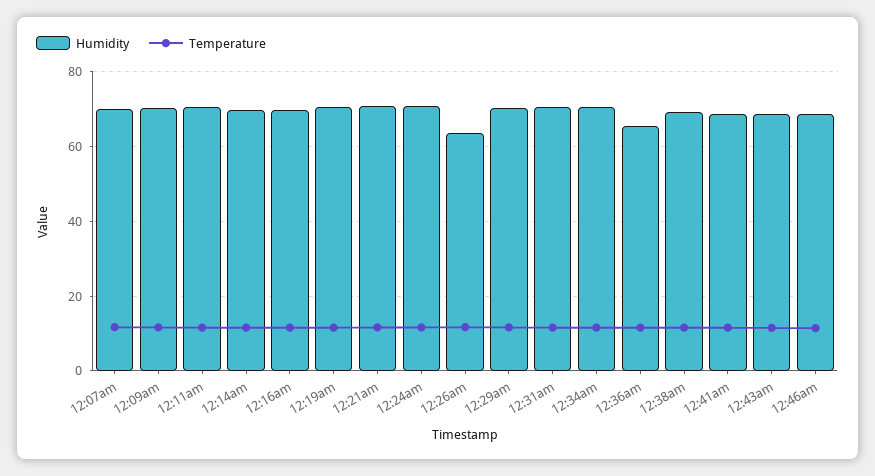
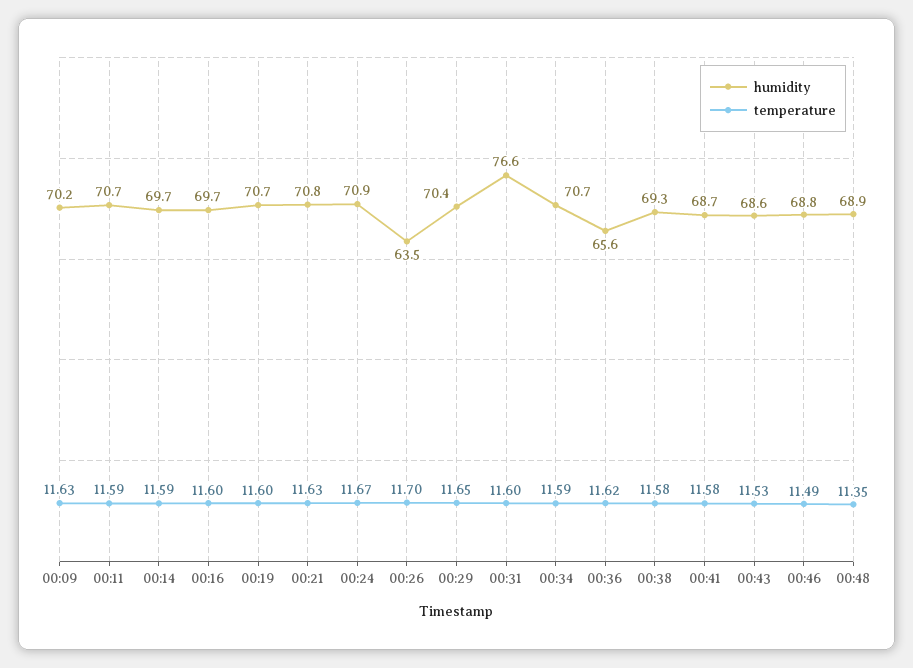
Humidity, 12:07am: 70 -> none
Temperature, 12:07am: 12 -> none
Humidity, 12:31am: 70 -> 76.6
Humidity, 00:48: none -> 68.9
Temperature, 00:48: none -> 11.35

